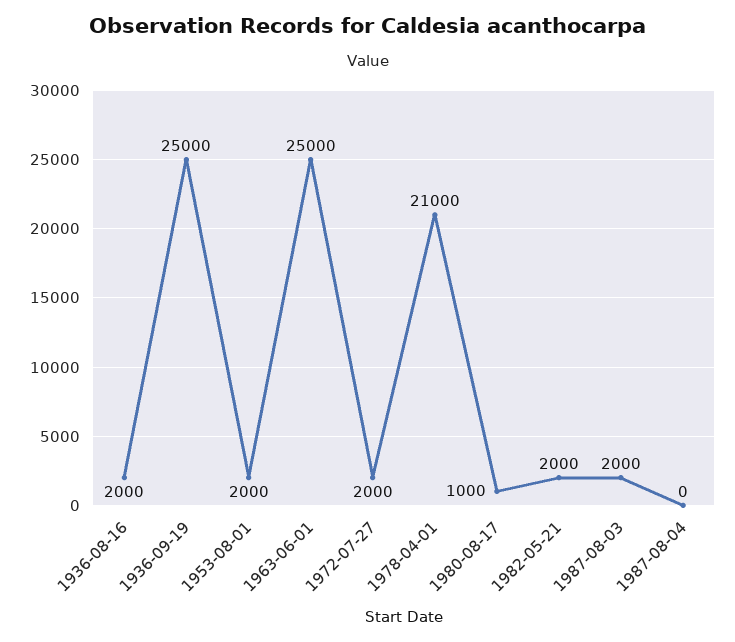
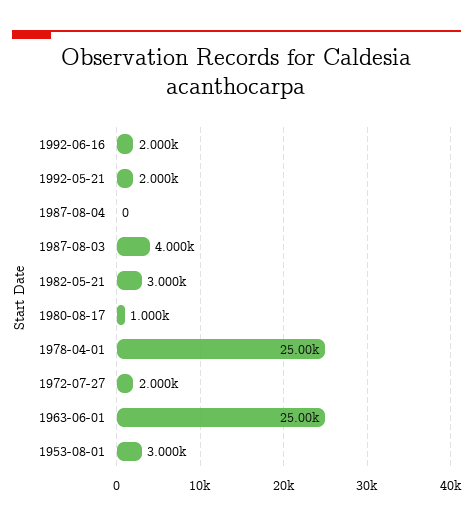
1936-08-16: 2000 -> none
1936-09-19: 25000 -> none
1953-08-01: 2000 -> 3000
1978-04-01: 21000 -> 25000
1982-05-21: 2000 -> 3000
1987-08-03: 2000 -> 4000
1992-06-16: none -> 2000
1992-05-21: none -> 2000

